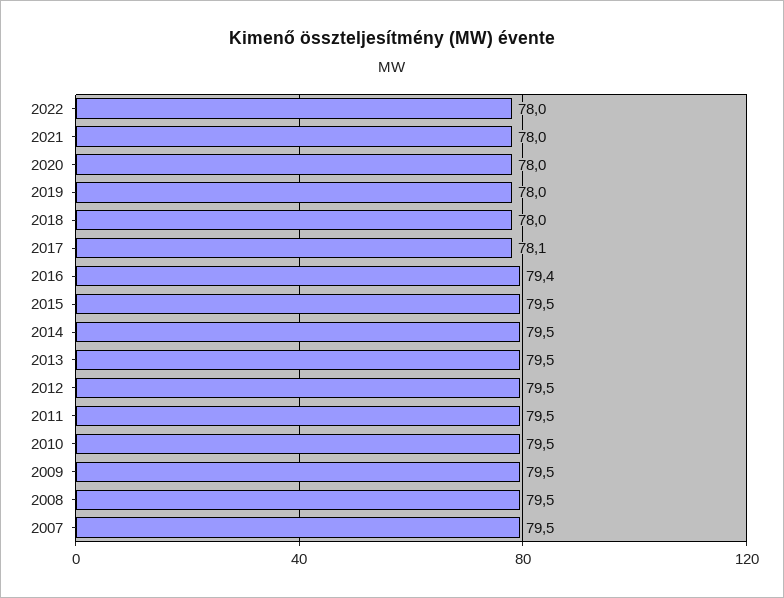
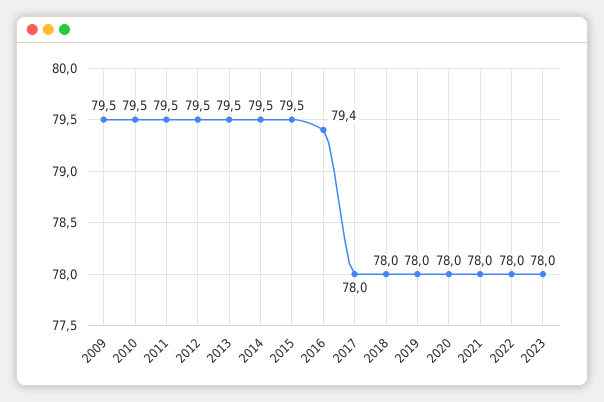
2017: 78.1 -> 78
2008: 79.5 -> none
2007: 79.5 -> none
2023: none -> 78

